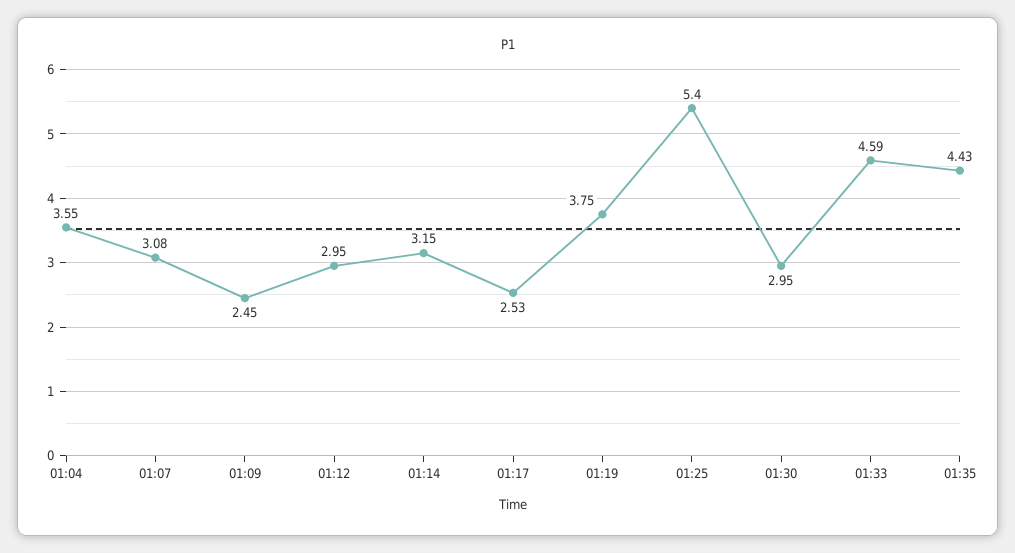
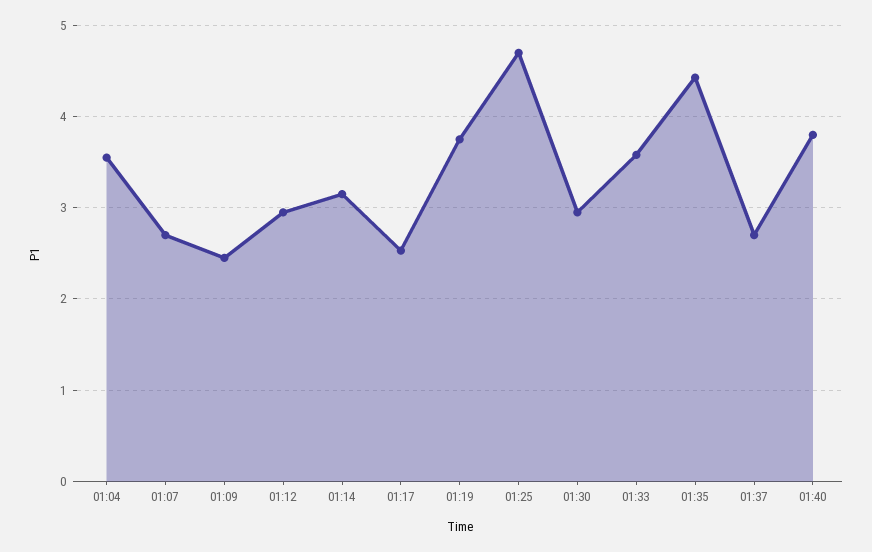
01:07: 3.08 -> 2.7
01:25: 5.4 -> 4.7
01:33: 4.59 -> 3.6
01:37: none -> 2.7
01:40: none -> 3.8

